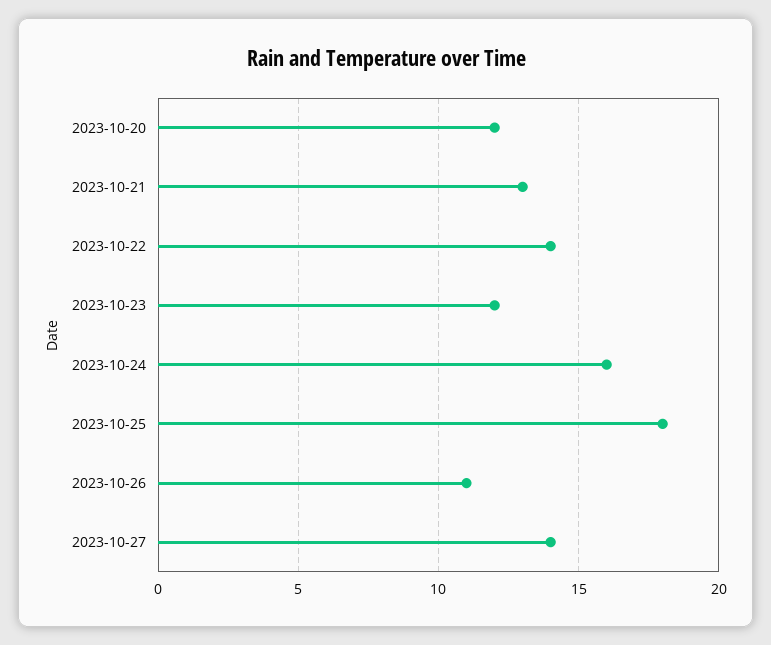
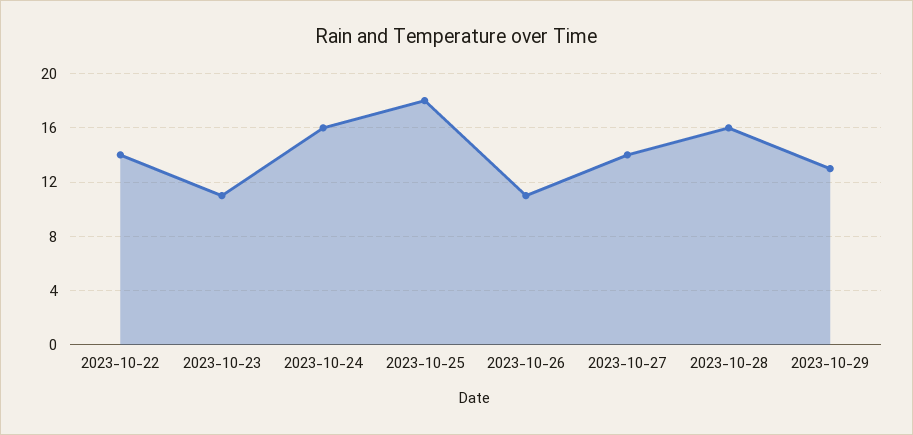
2023-10-20: 12 -> none
2023-10-21: 13 -> none
2023-10-23: 12 -> 11
2023-10-28: none -> 16
2023-10-29: none -> 13

